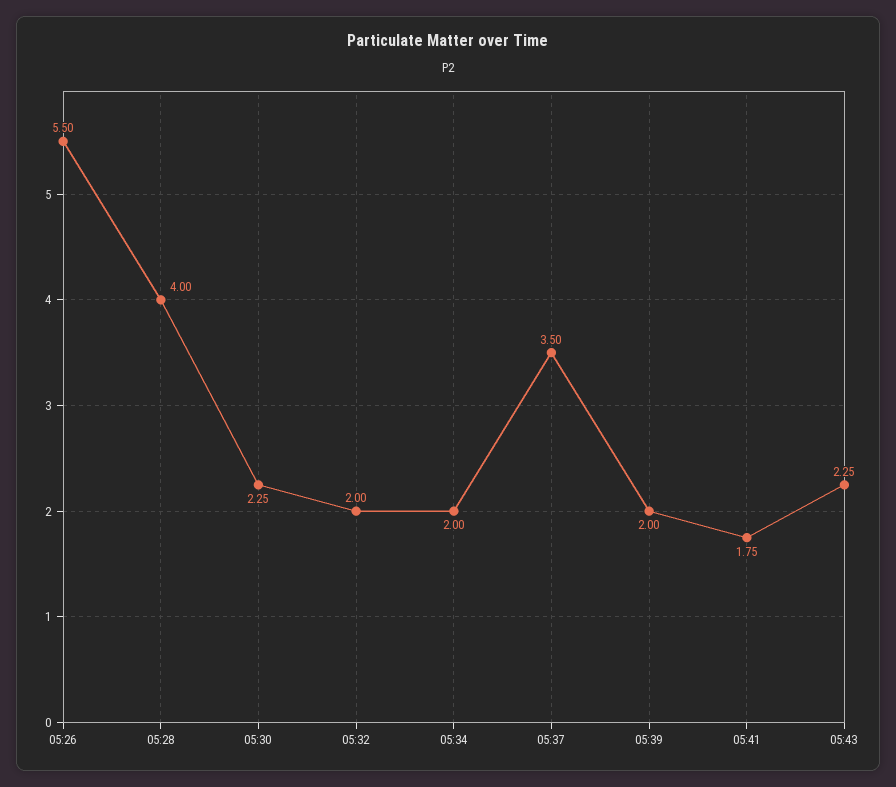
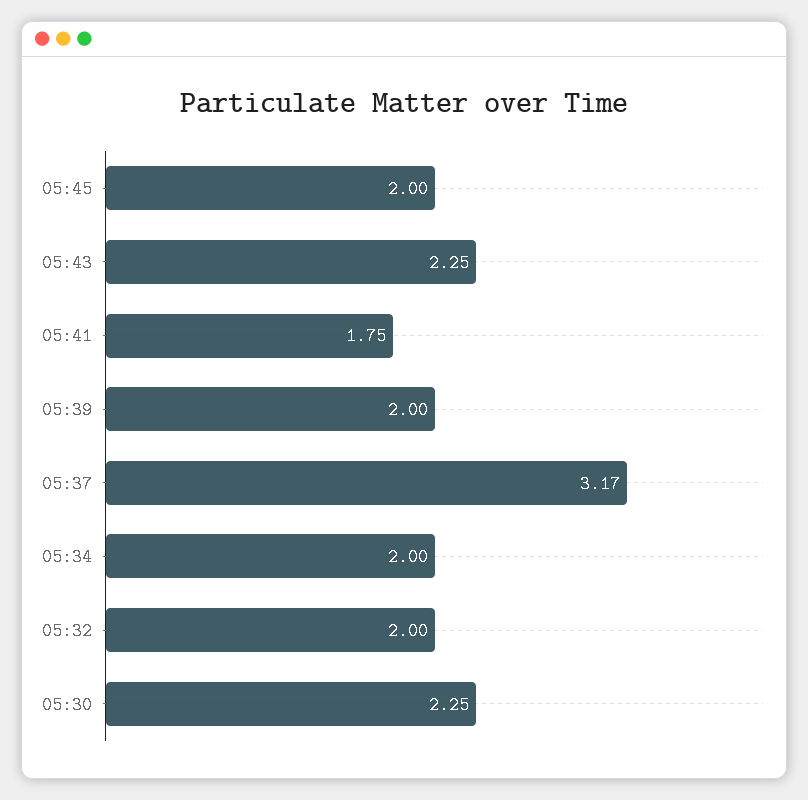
05:26: 5.5 -> none
05:28: 4 -> none
05:37: 3.5 -> 3.17
05:45: none -> 2

